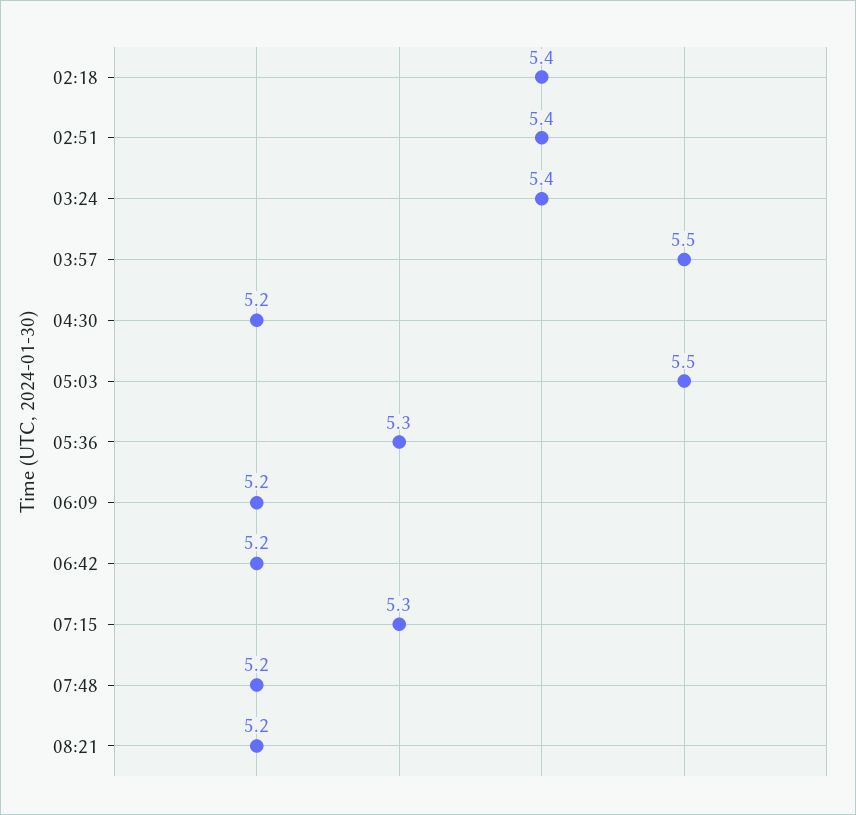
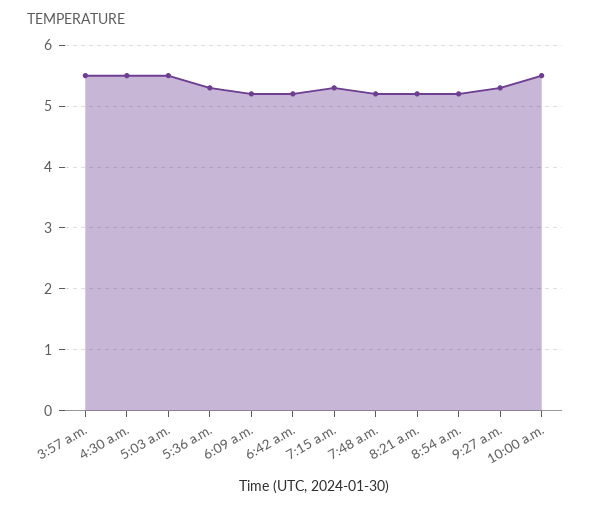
02:18: 5.4 -> none
02:51: 5.4 -> none
03:24: 5.4 -> none
04:30: 5.2 -> 5.5
8:54 a.m.: none -> 5.2
9:27 a.m.: none -> 5.3
10:00 a.m.: none -> 5.5

